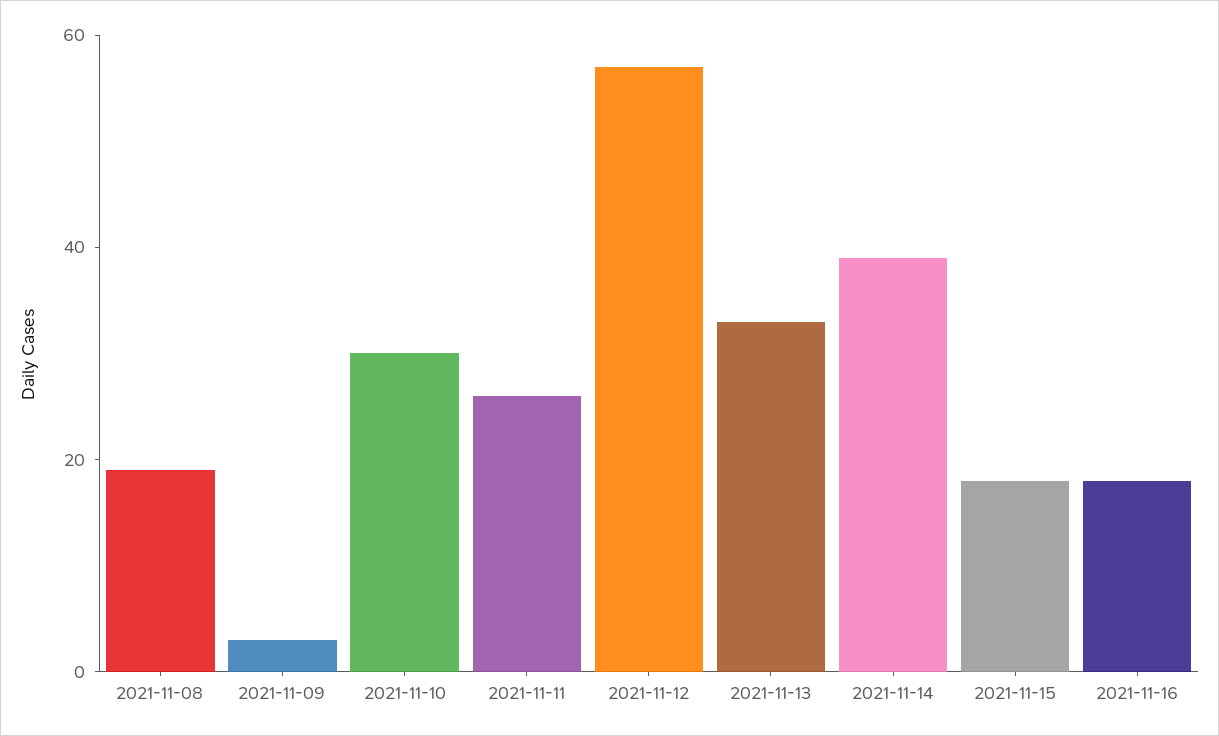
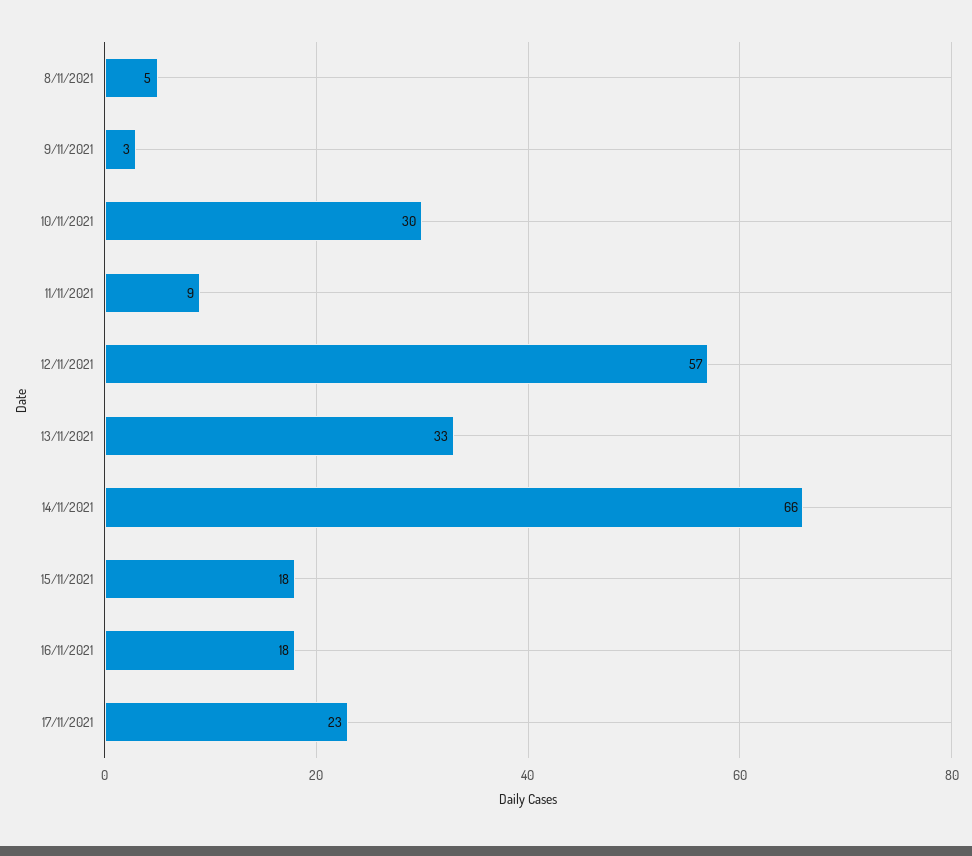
2021-11-08: 20 -> 5
2021-11-11: 25 -> 9
2021-11-14: 40 -> 66
17/11/2021: none -> 23

